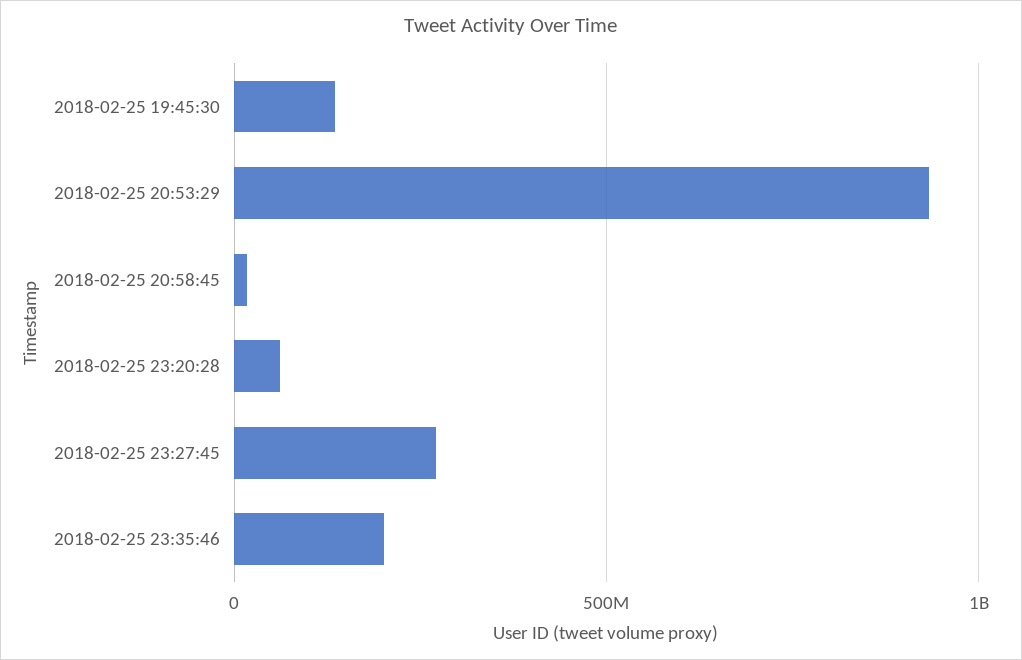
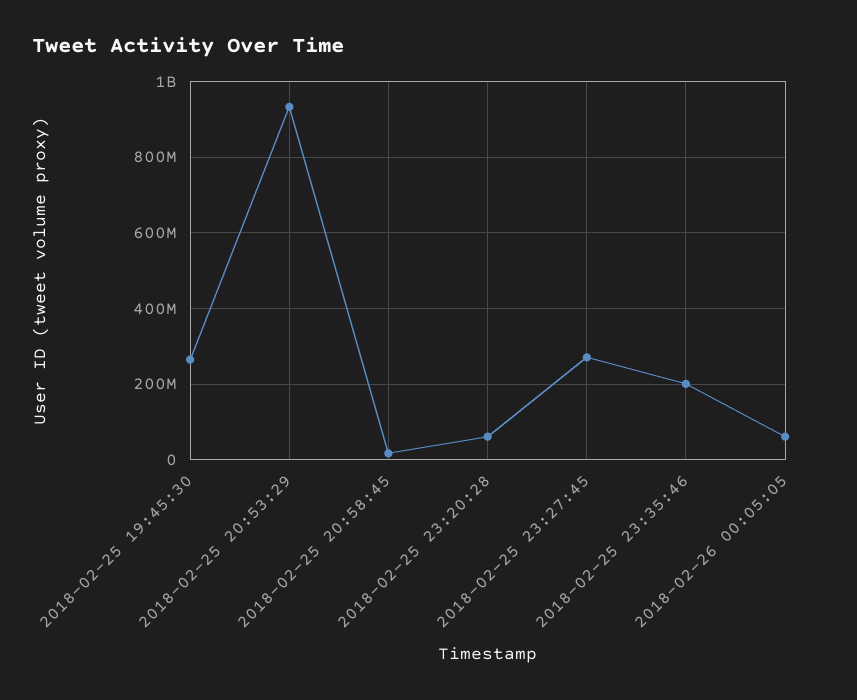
2018-02-25 19:45:30: 150000000 -> 260000000
2018-02-26 00:05:05: none -> 60000000

